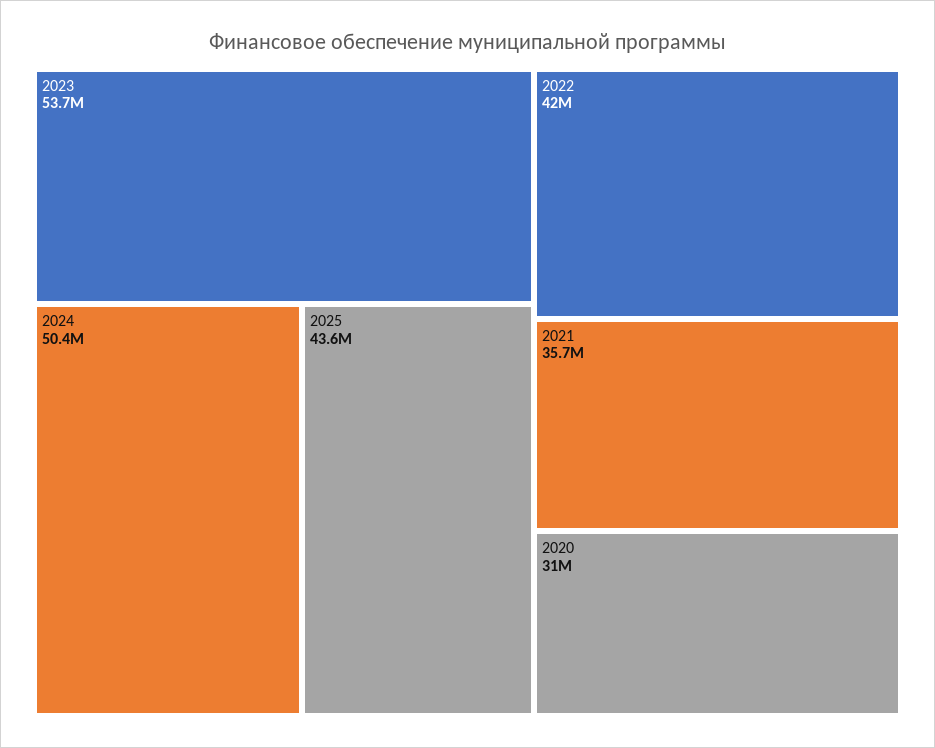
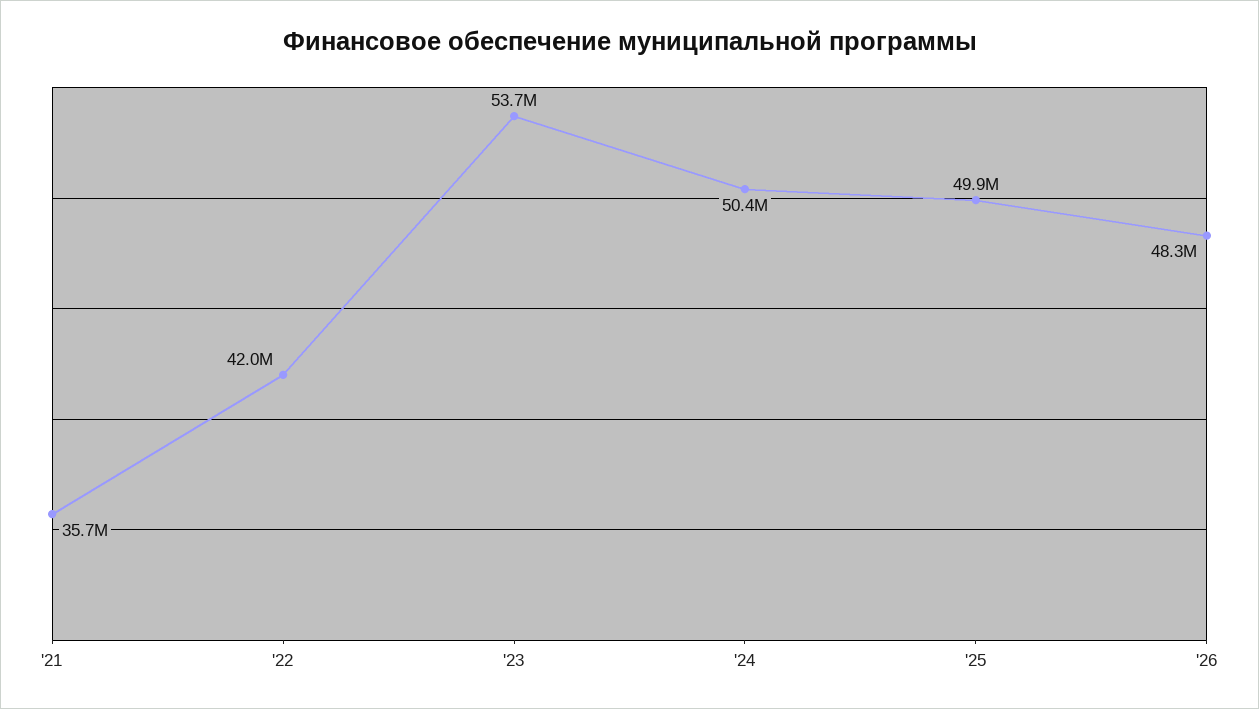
2025: 43600000 -> 49900000
2020: 31000000 -> none
'26: none -> 48300000

